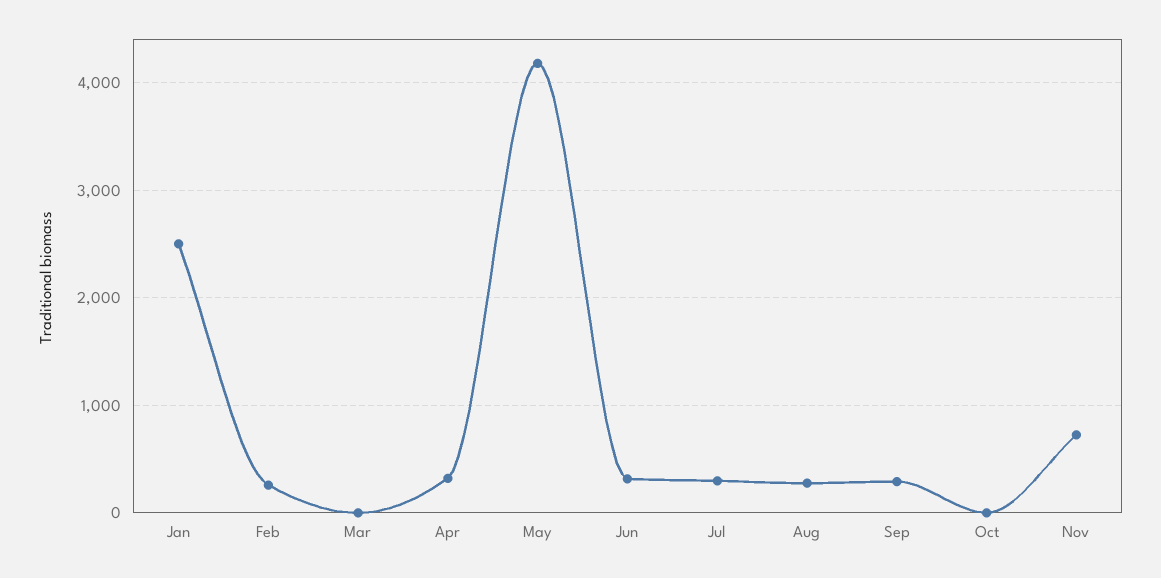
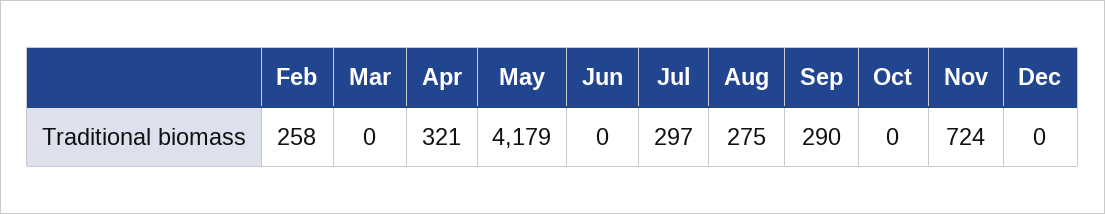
Jan: 2500 -> none
Jun: 300 -> 0
Dec: none -> 0

